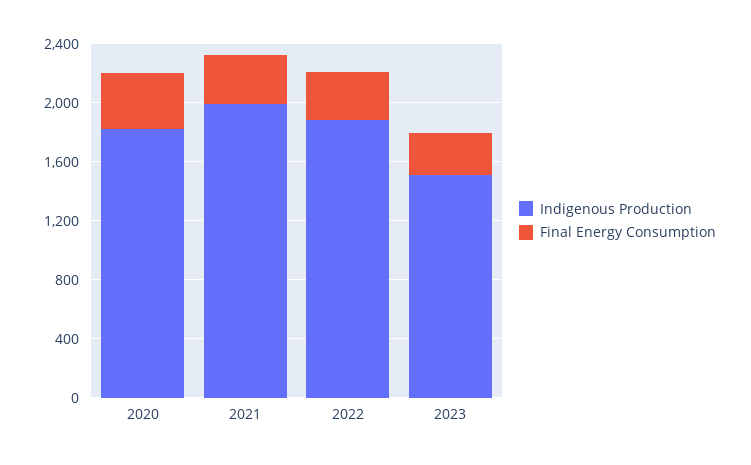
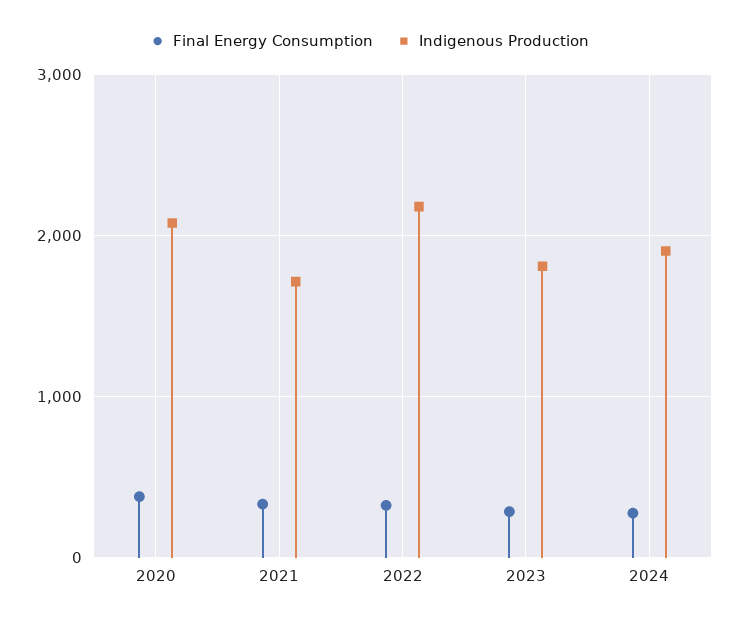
Indigenous Production, 2020: 1800 -> 2100
Indigenous Production, 2021: 2000 -> 1700
Indigenous Production, 2022: 1900 -> 2200
Indigenous Production, 2023: 1500 -> 1800
Final Energy Consumption, 2024: none -> 300
Indigenous Production, 2024: none -> 1900

